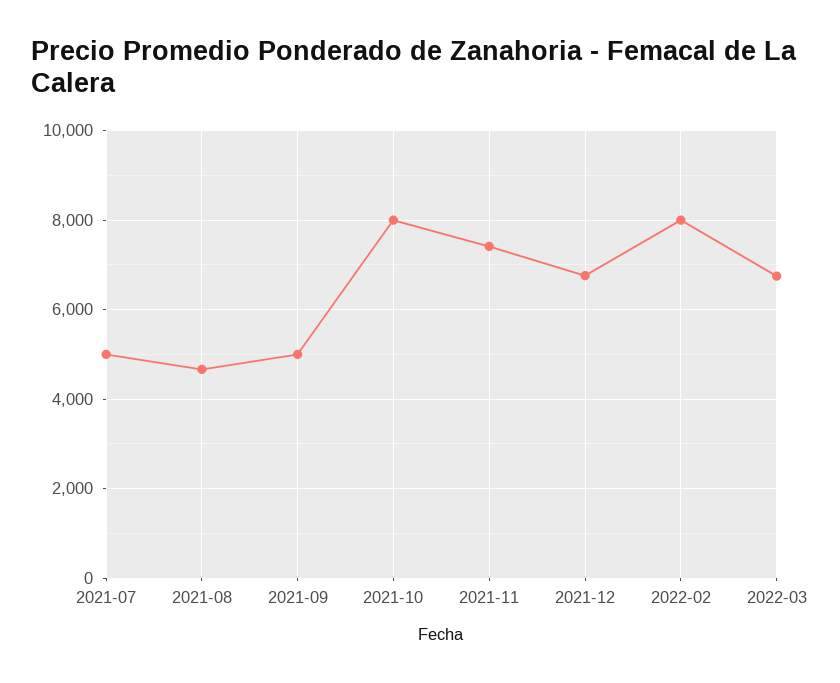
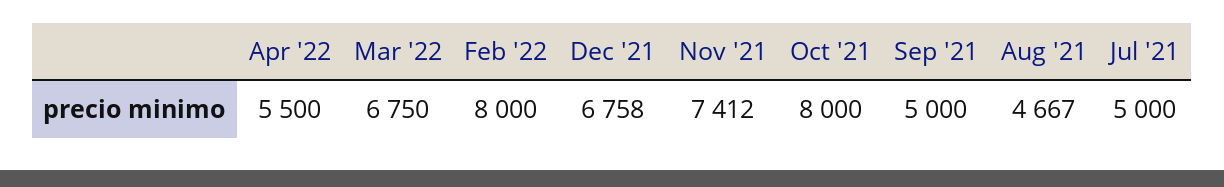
Apr '22: none -> 5500

